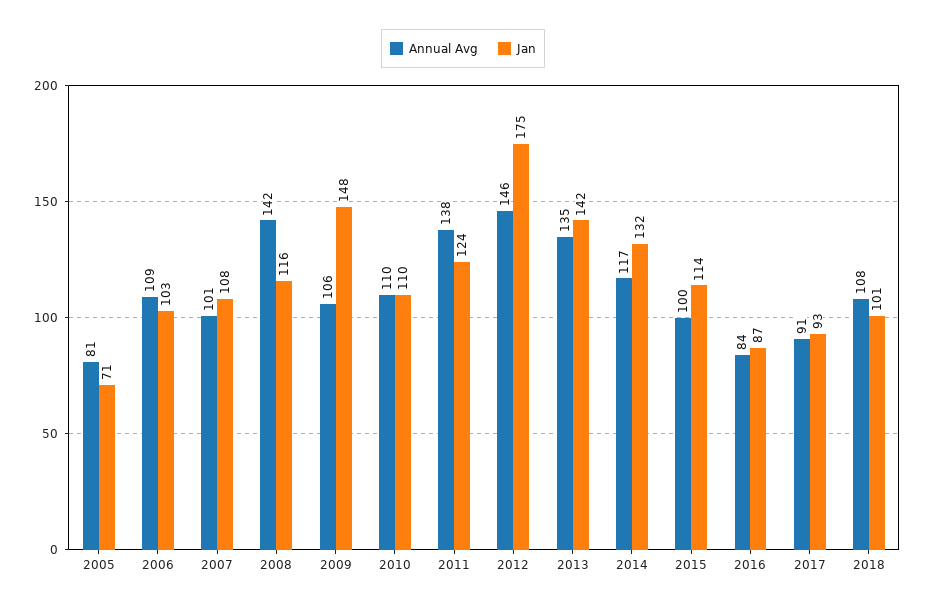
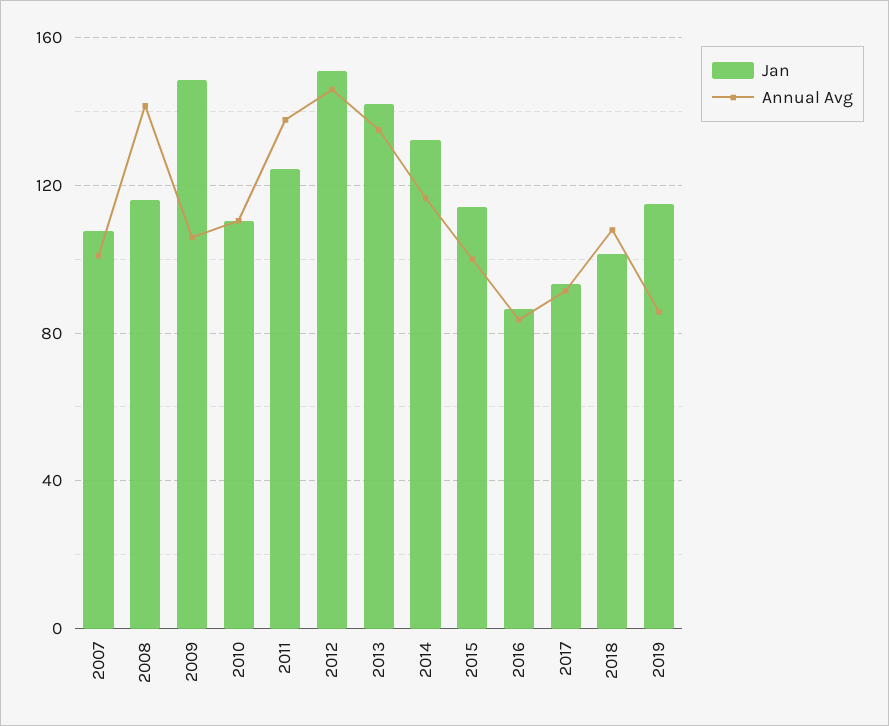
Annual Avg, 2005: 81 -> none
Jan, 2005: 71 -> none
Annual Avg, 2006: 109 -> none
Jan, 2006: 103 -> none
Jan, 2012: 175 -> 150
Jan, 2019: none -> 115
Annual Avg, 2019: none -> 85

